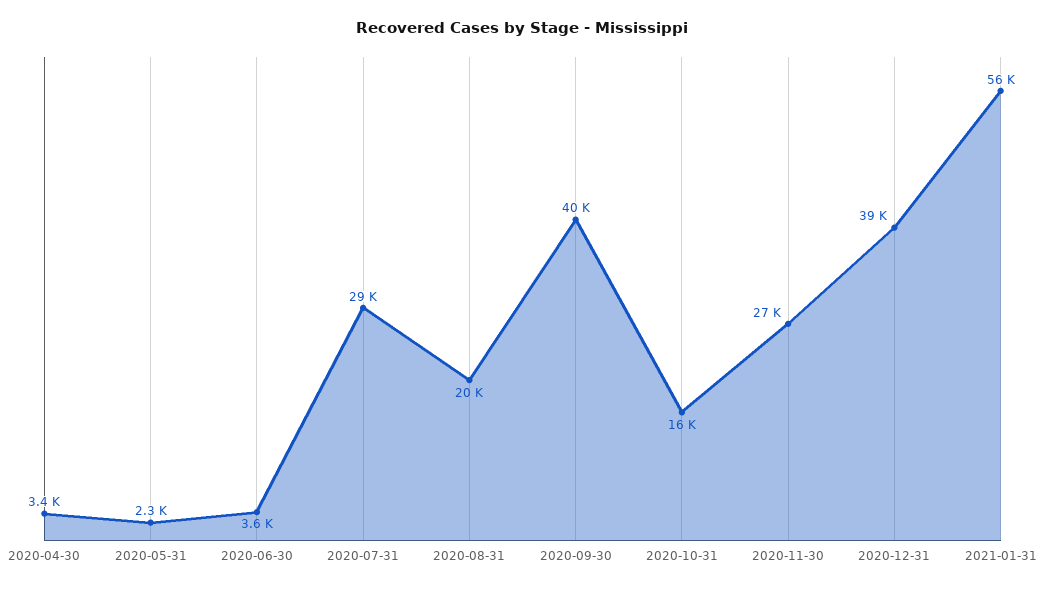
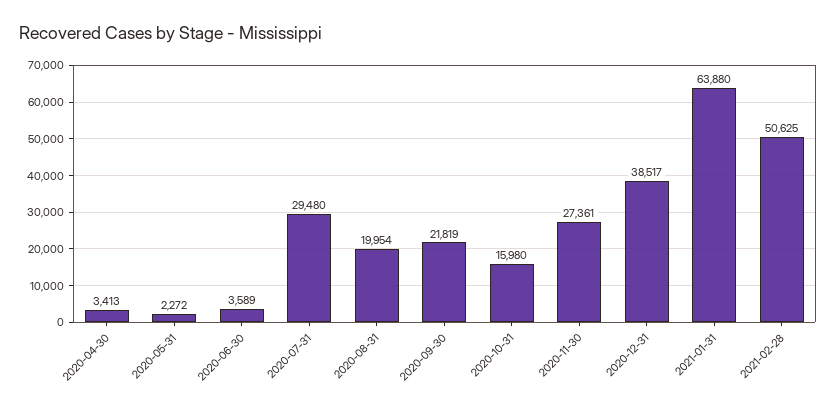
2020-09-30: 40000 -> 21819
2021-01-31: 56000 -> 63880
2021-02-28: none -> 50625

